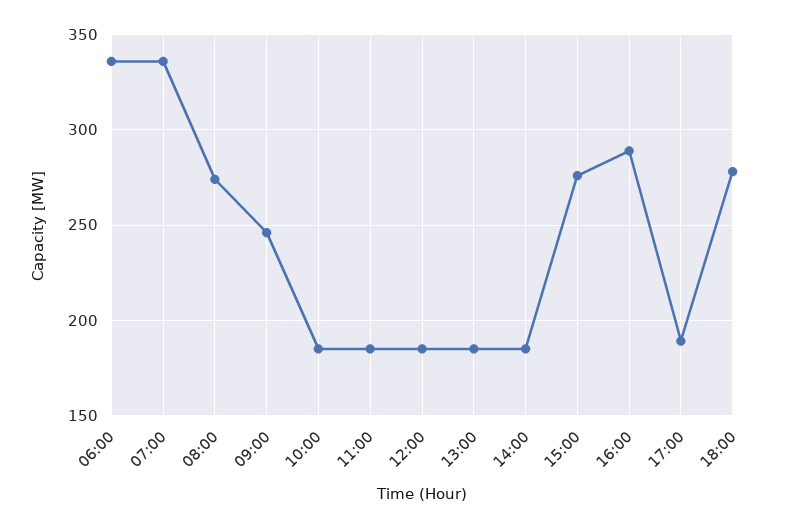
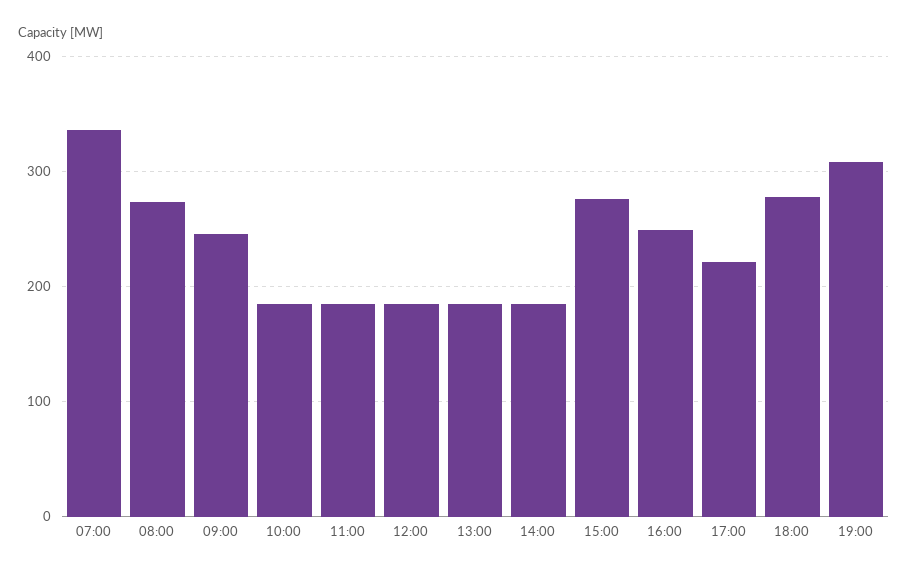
06:00: 335 -> none
16:00: 290 -> 250
17:00: 190 -> 220
19:00: none -> 310

